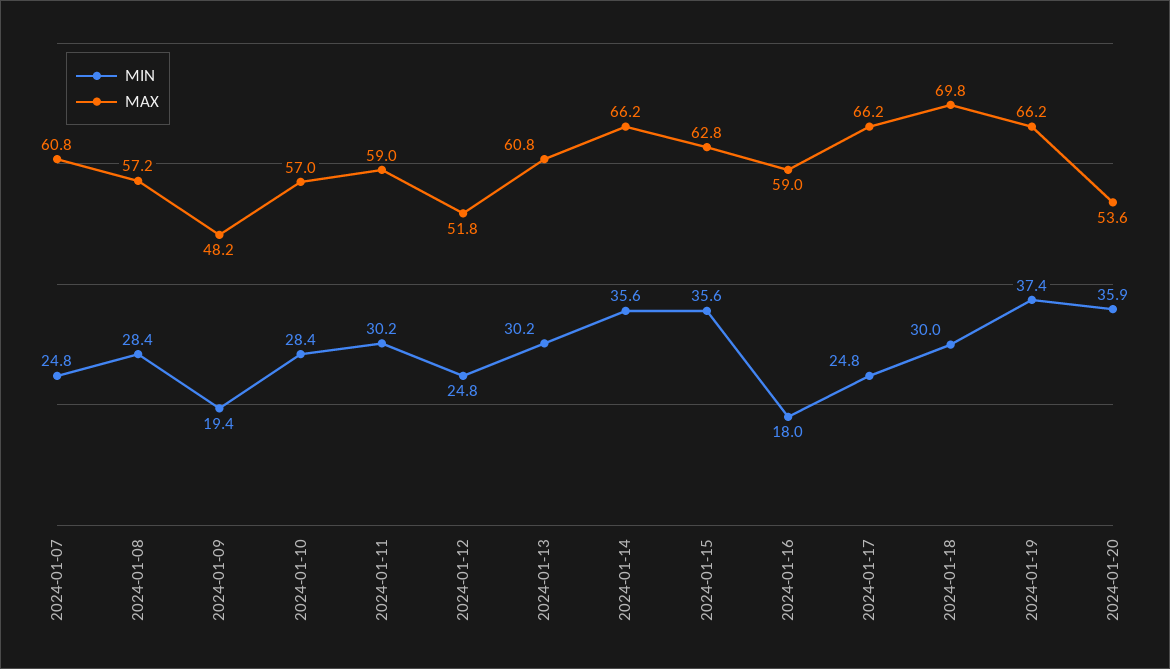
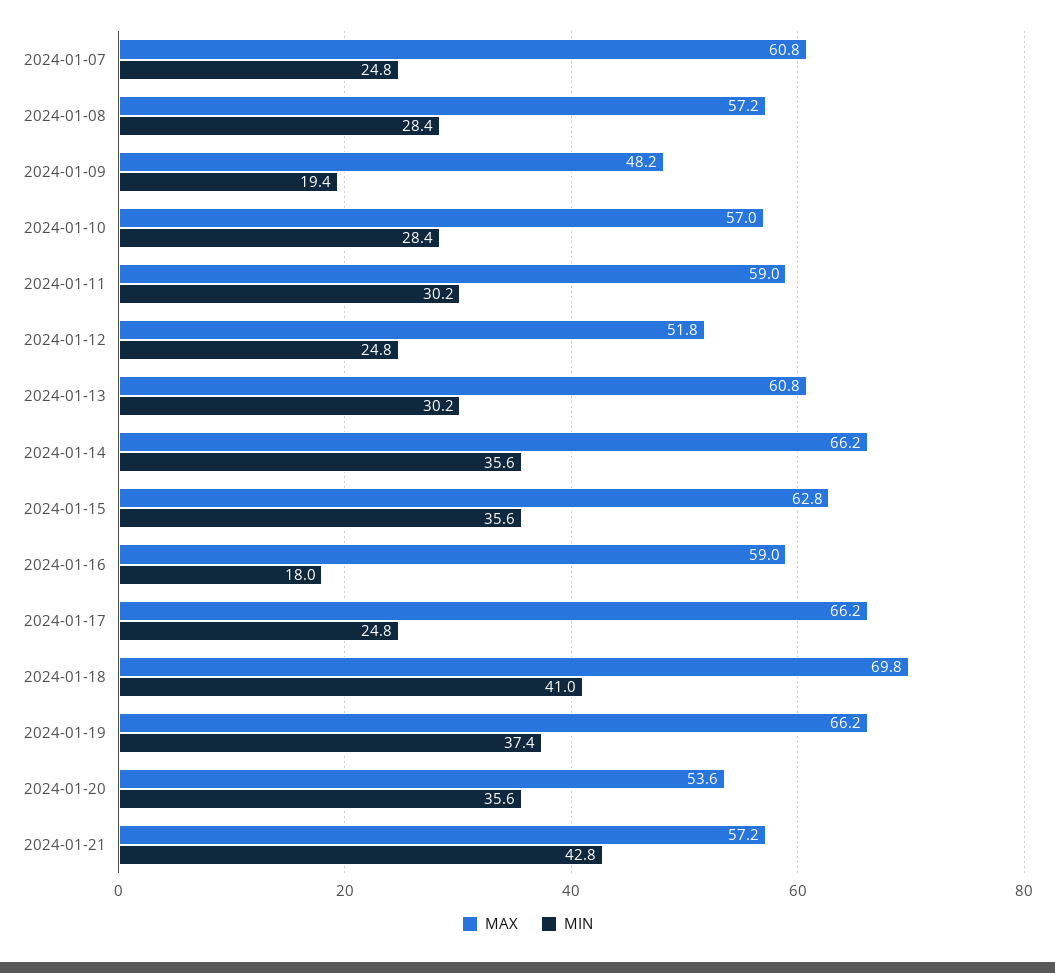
MIN, 2024-01-18: 30 -> 41
MIN, 2024-01-20: 35.9 -> 35.6
MAX, 2024-01-21: none -> 57.2
MIN, 2024-01-21: none -> 42.8

